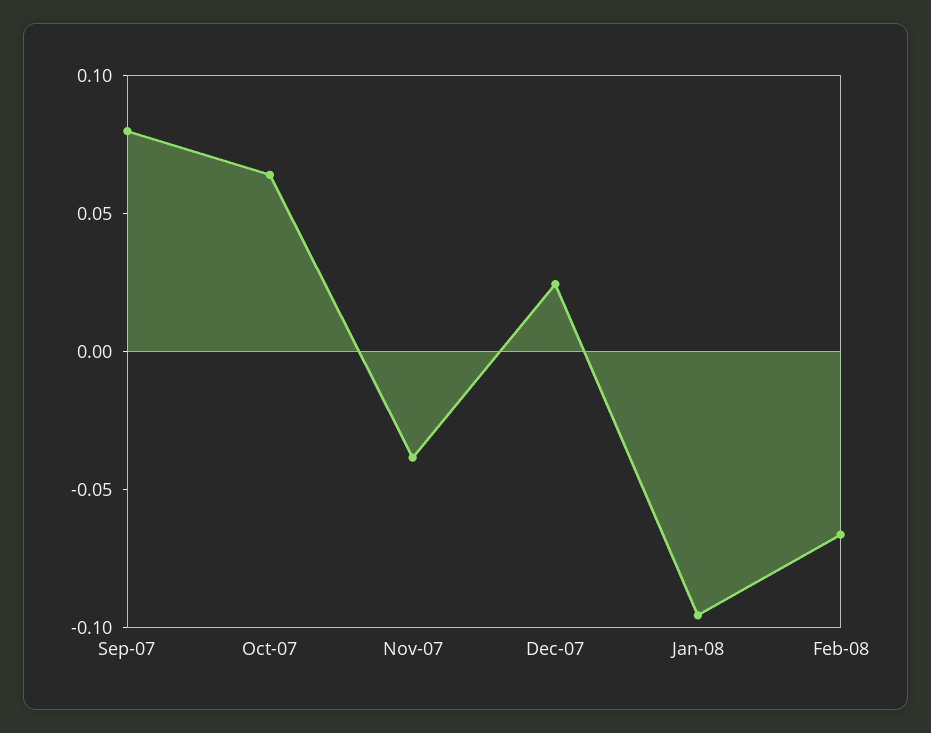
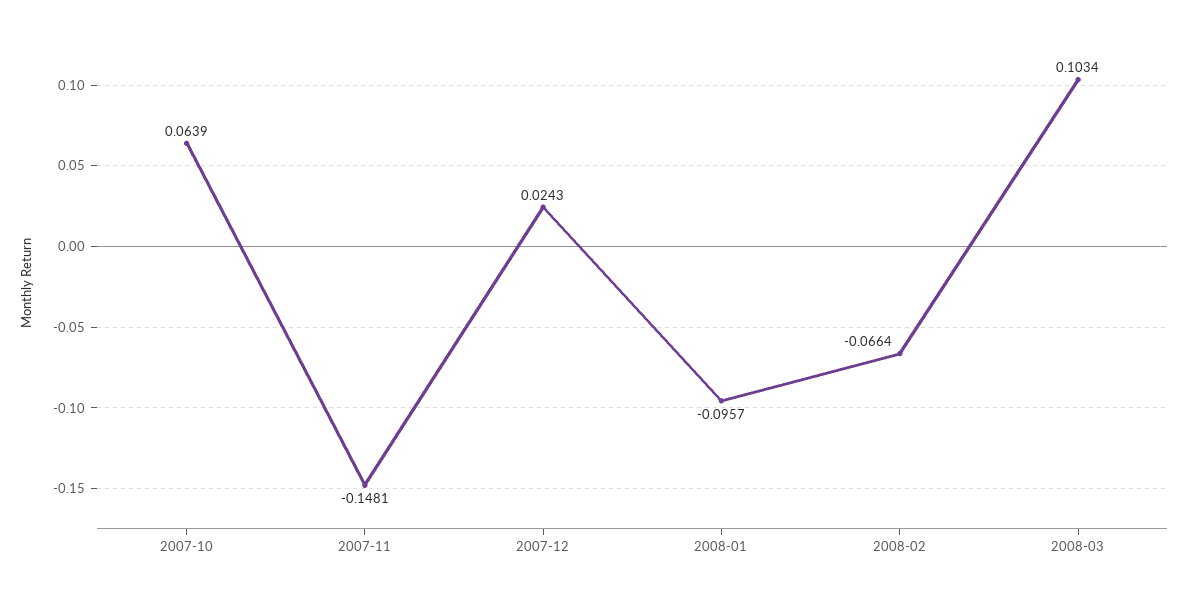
Sep-07: 0.08 -> none
Nov-07: -0.04 -> -0.1481
2008-03: none -> 0.1034

